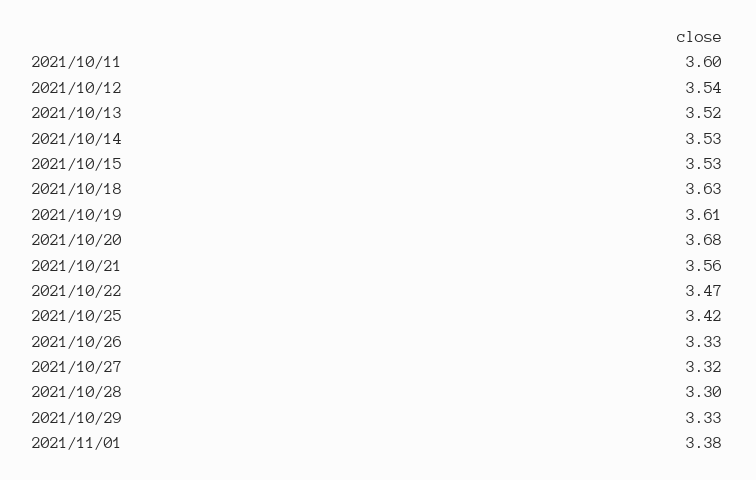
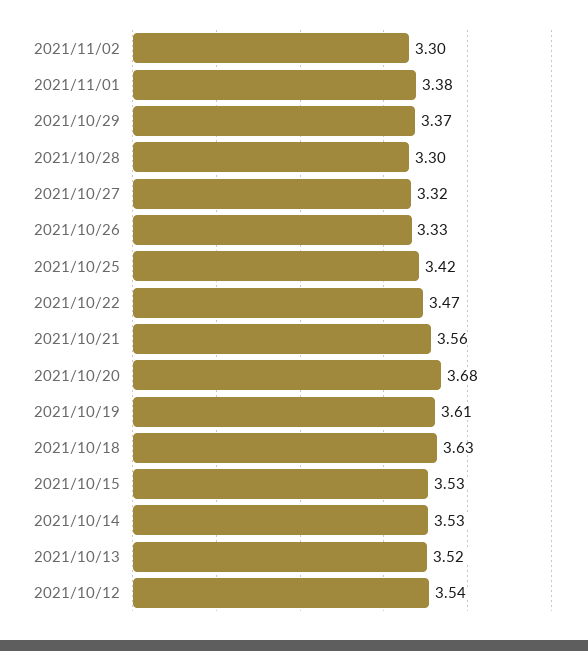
2021/10/11: 3.6 -> none
2021/10/29: 3.33 -> 3.37
2021/11/02: none -> 3.3

